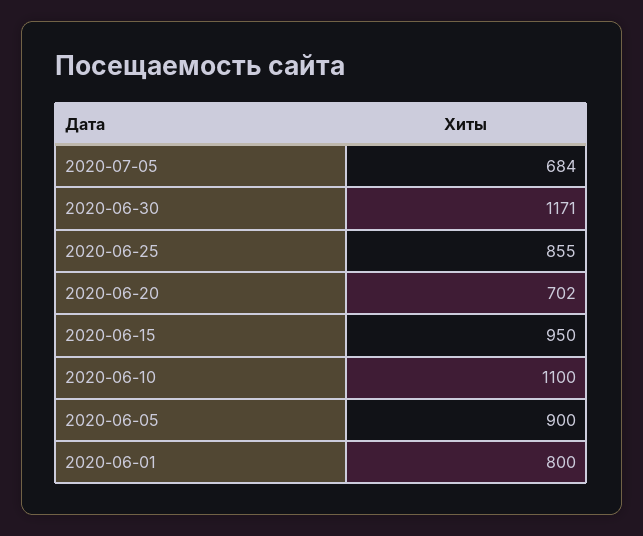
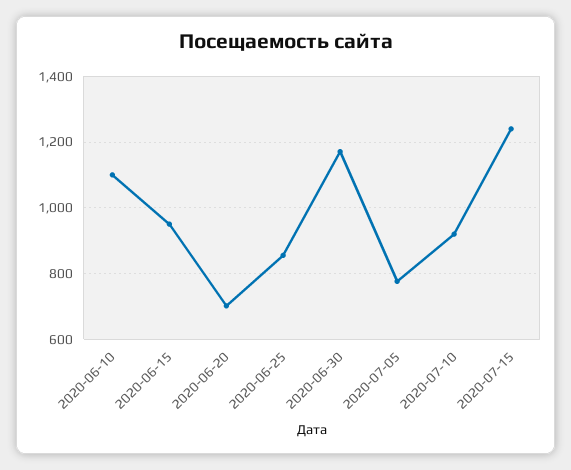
2020-07-05: 684 -> 780
2020-06-05: 900 -> none
2020-06-01: 800 -> none
2020-07-10: none -> 920
2020-07-15: none -> 1240

